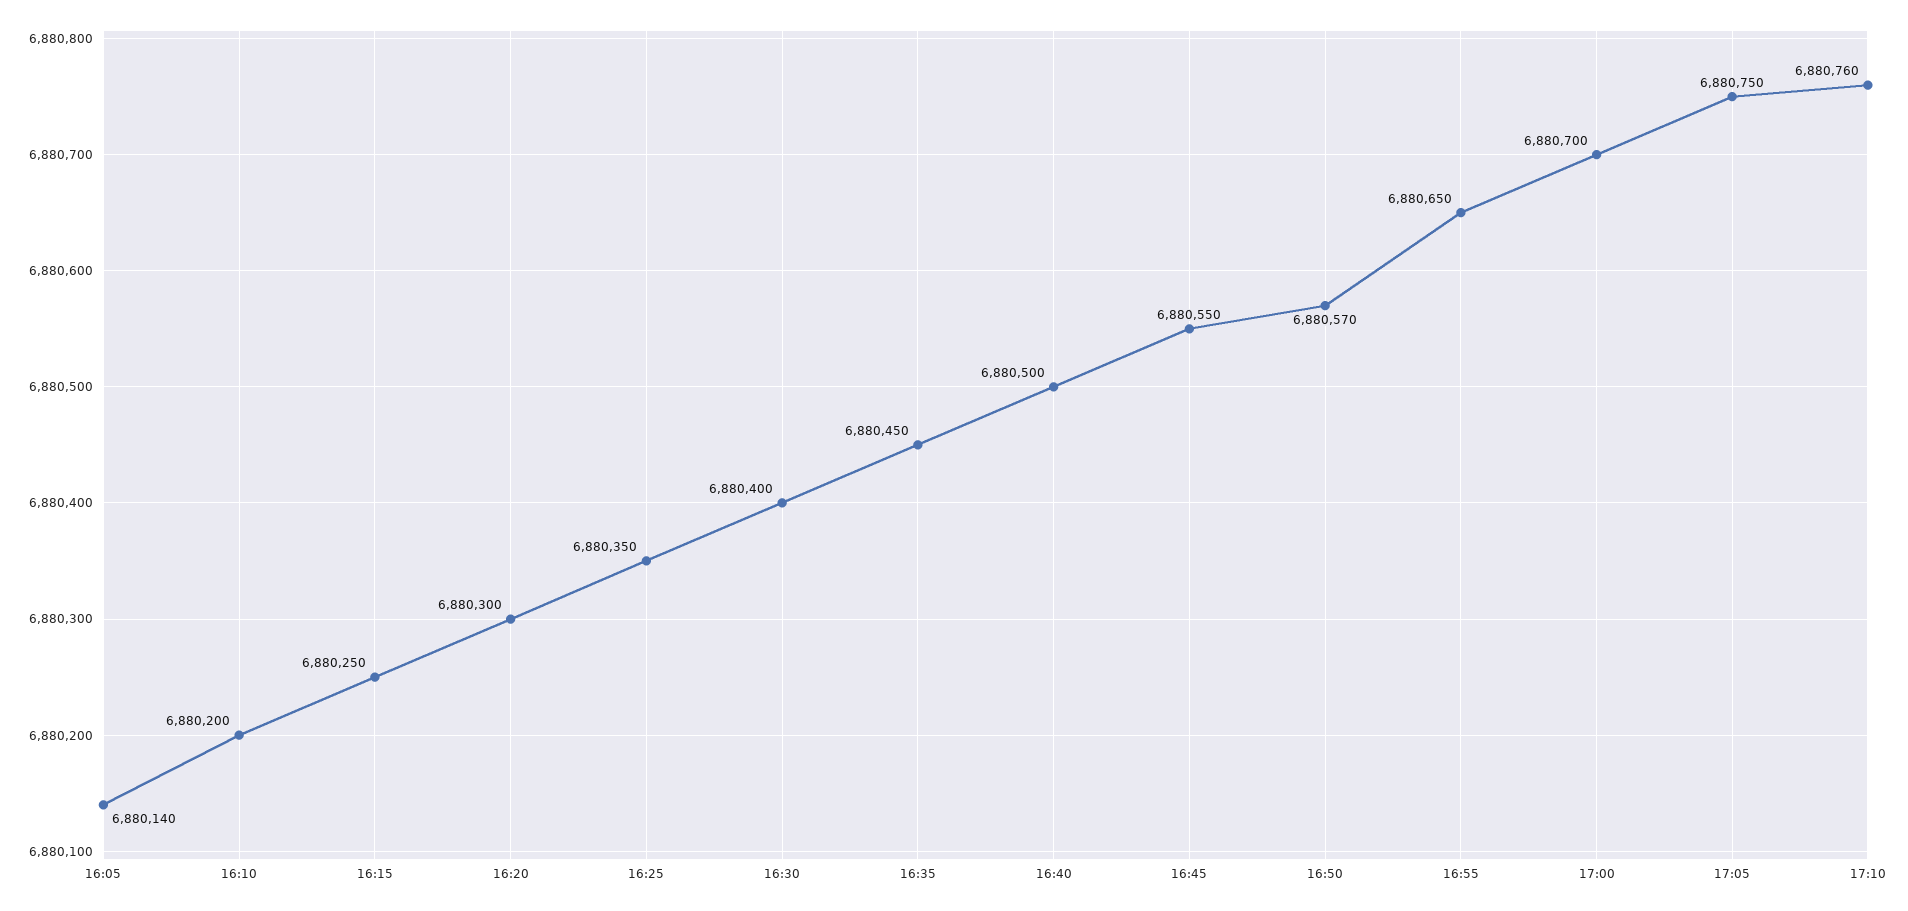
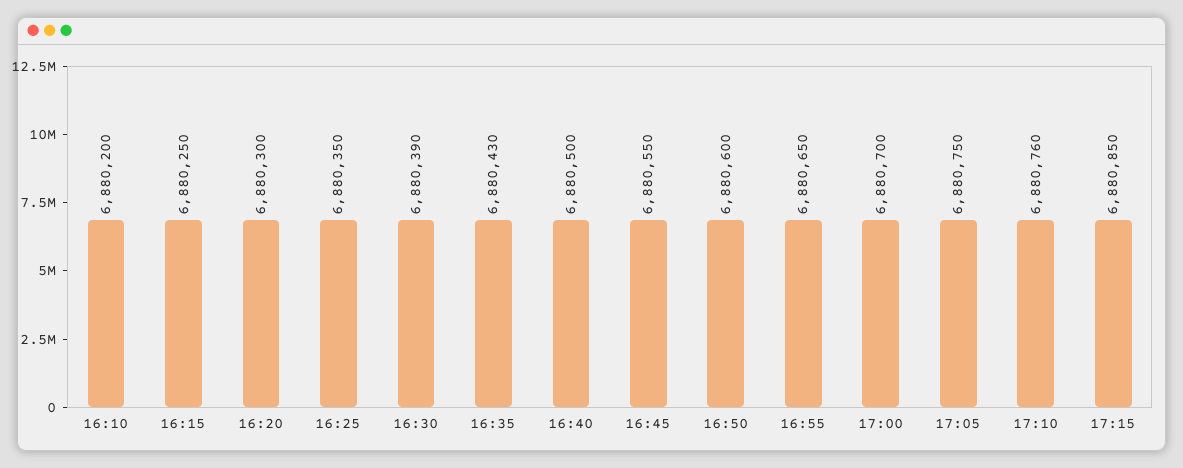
16:05: 6880140 -> none
16:30: 6880400 -> 6880390
16:35: 6880450 -> 6880430
16:50: 6880570 -> 6880600
17:15: none -> 6880850

